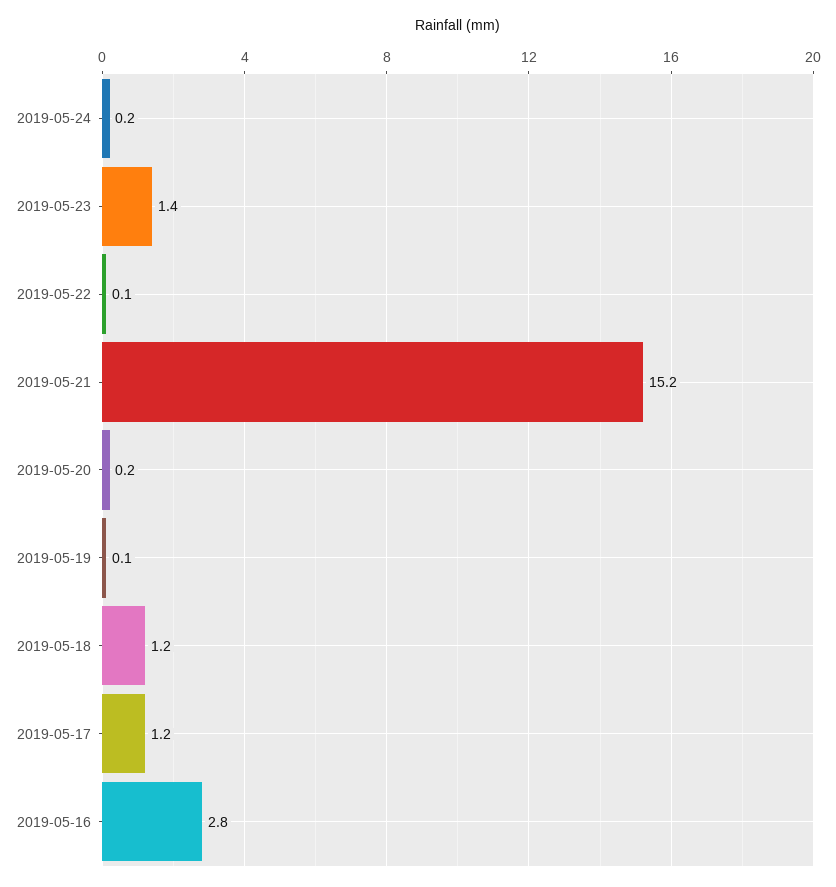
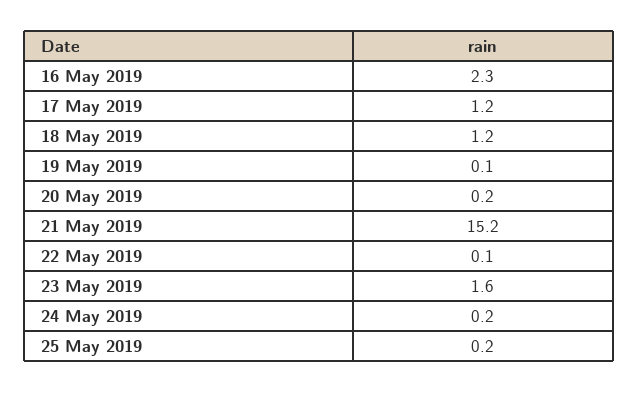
2019-05-23: 1.4 -> 1.6
2019-05-16: 2.8 -> 2.3
25 May 2019: none -> 0.2

